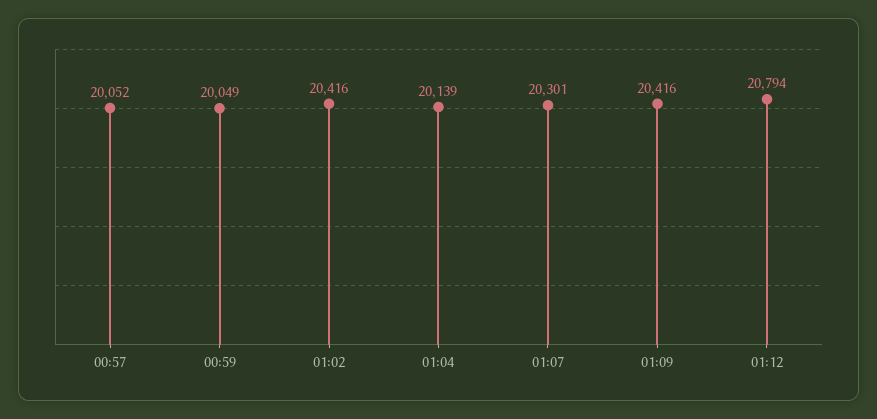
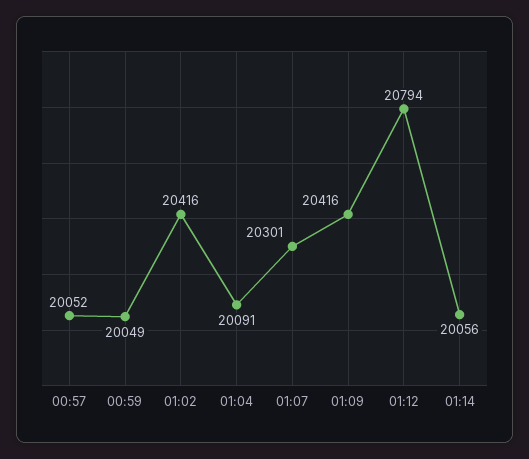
01:04: 20139 -> 20091
01:14: none -> 20056

